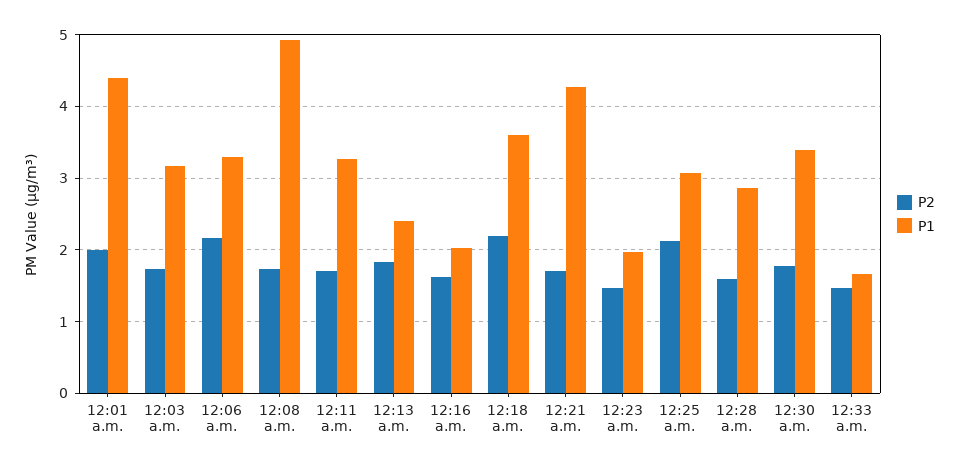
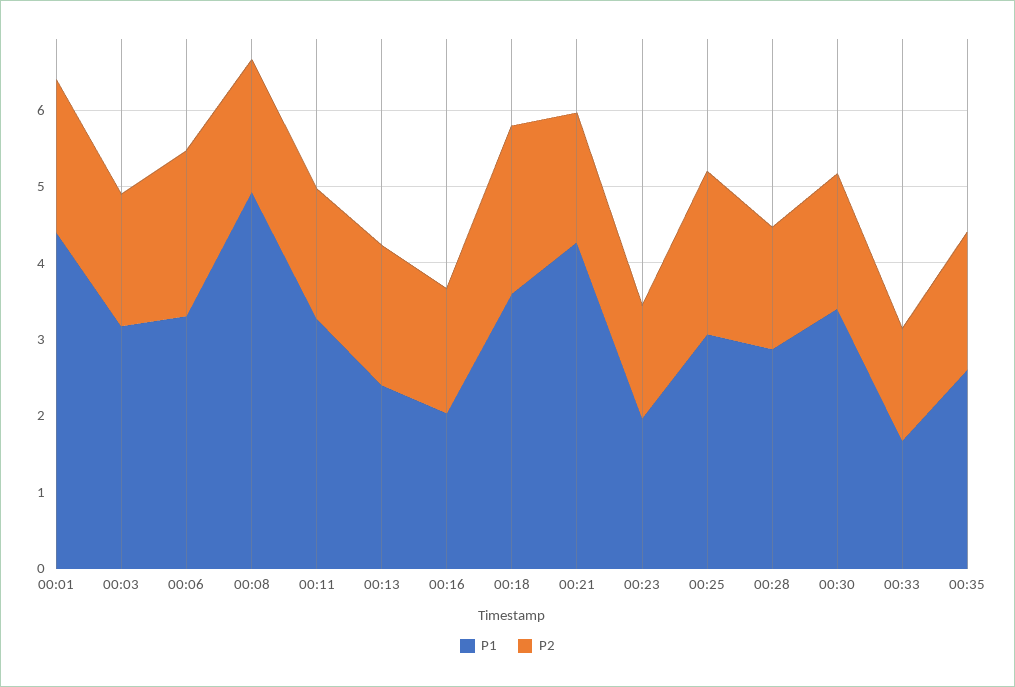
P1, 00:35: none -> 2.6
P2, 00:35: none -> 1.8

